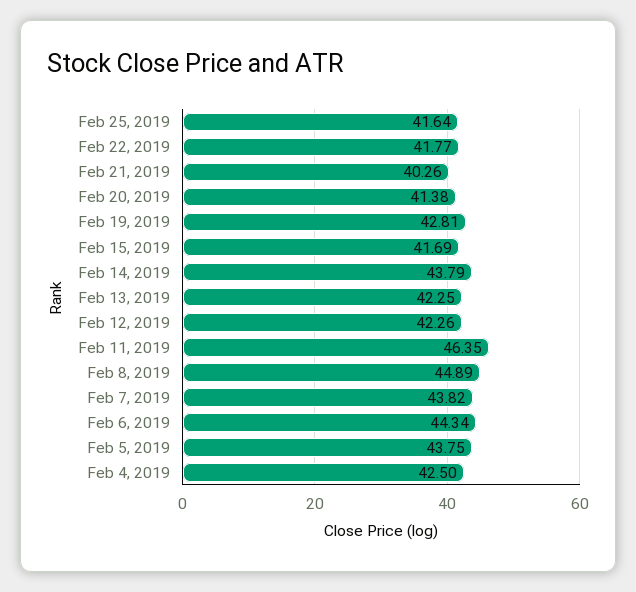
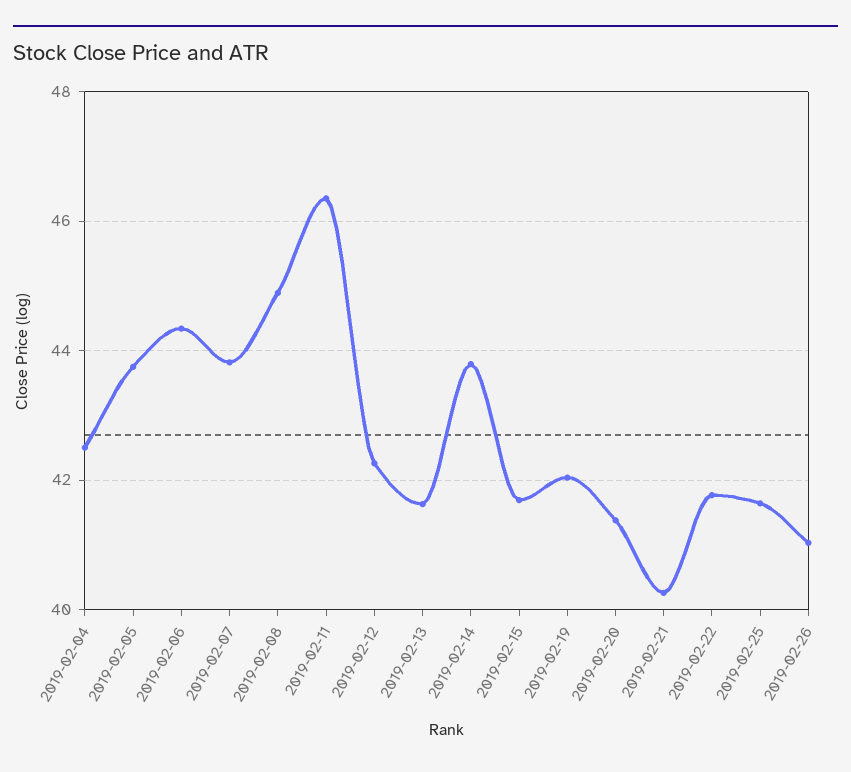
Feb 19, 2019: 42.81 -> 42
Feb 13, 2019: 42.25 -> 41.6
2019-02-26: none -> 41

